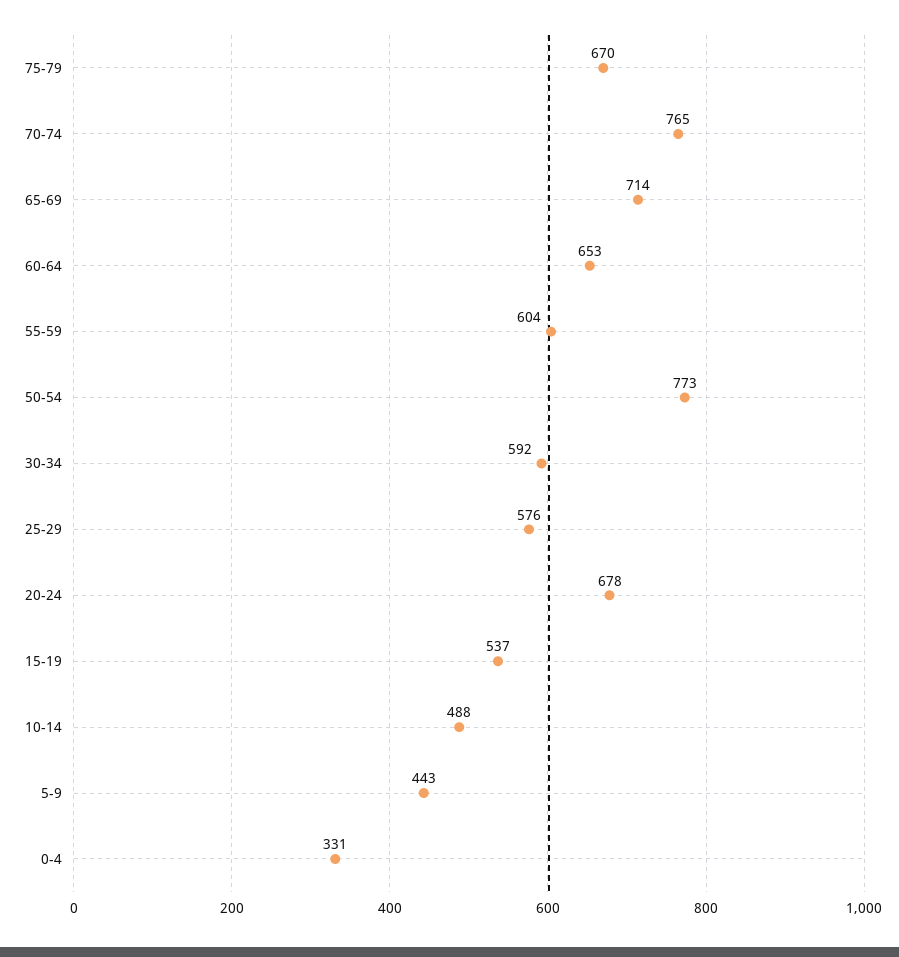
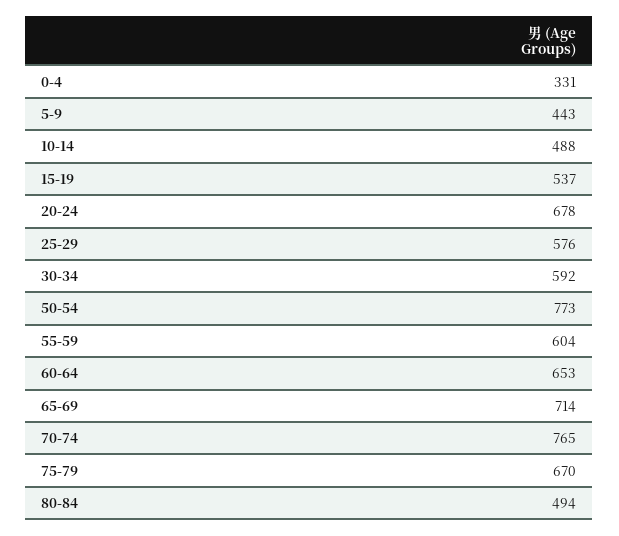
80-84: none -> 494

